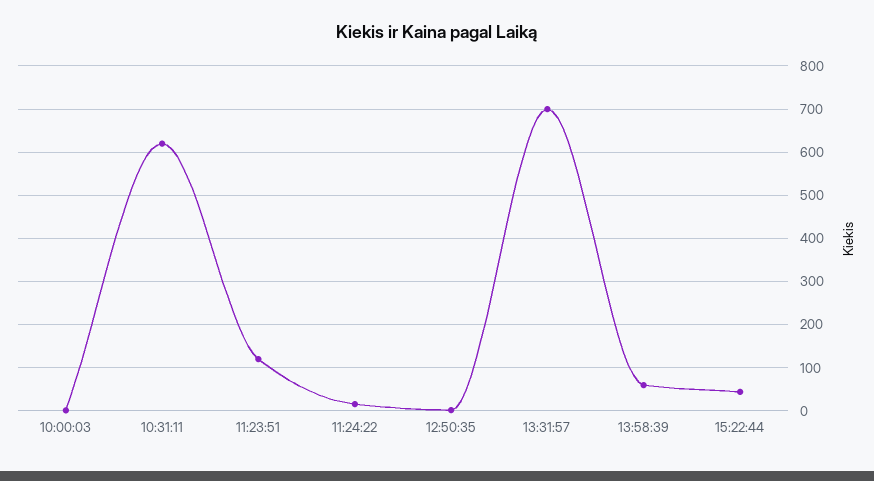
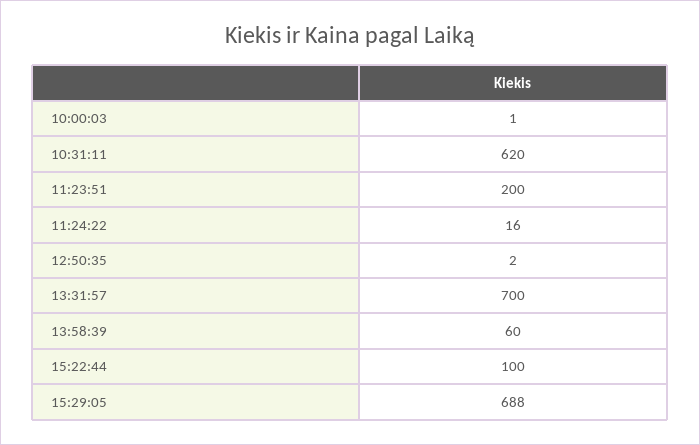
11:23:51: 120 -> 200
15:22:44: 40 -> 100
15:29:05: none -> 688

